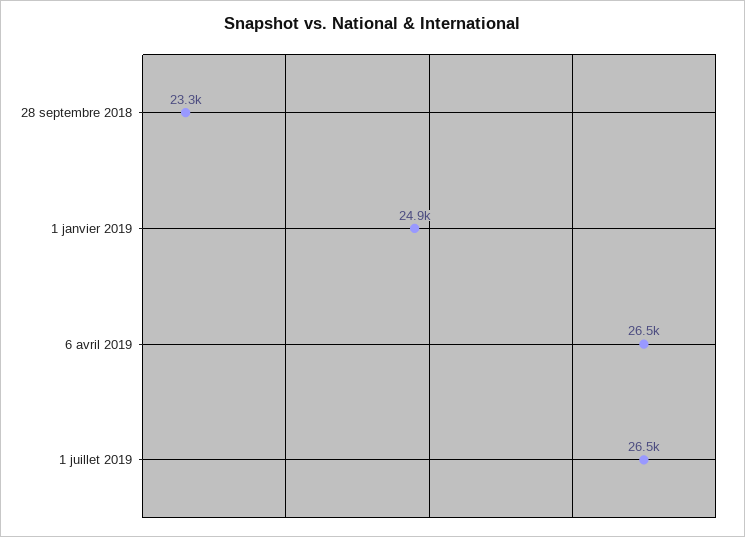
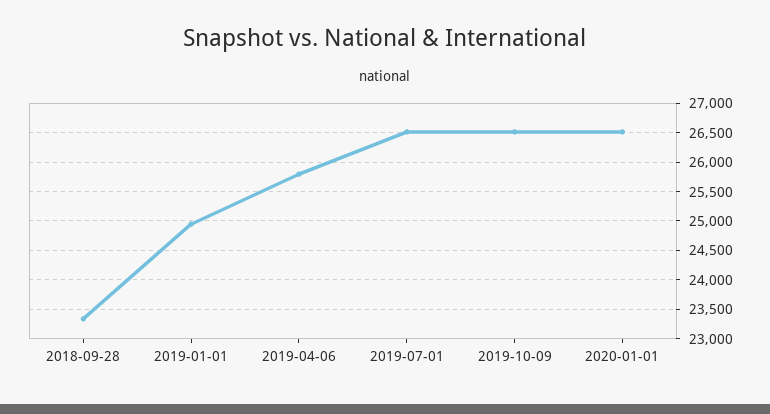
6 avril 2019: 26500 -> 25750
2019-10-09: none -> 26500
2020-01-01: none -> 26500

